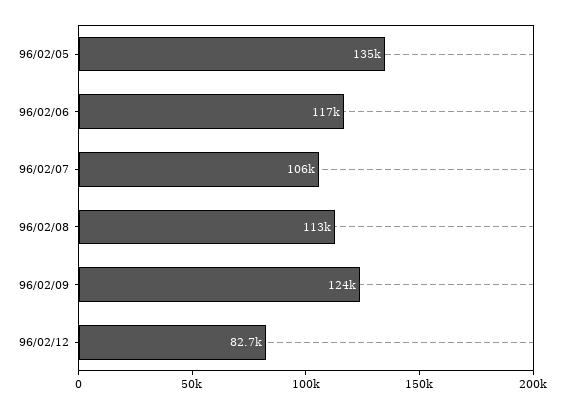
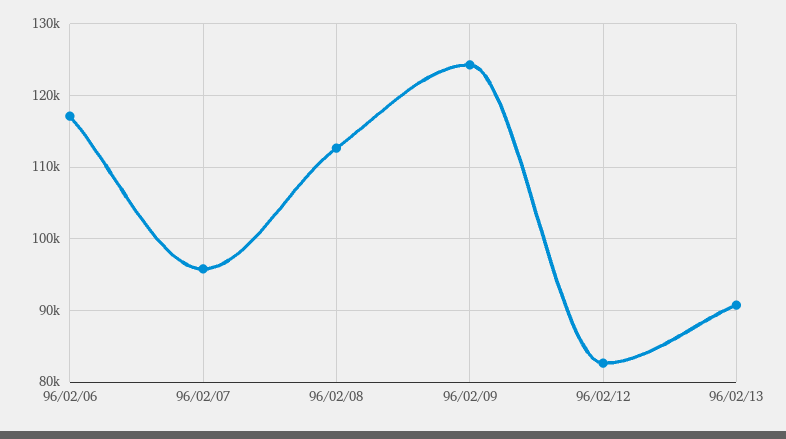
96/02/05: 135000 -> none
96/02/07: 106000 -> 96000
96/02/13: none -> 91000

